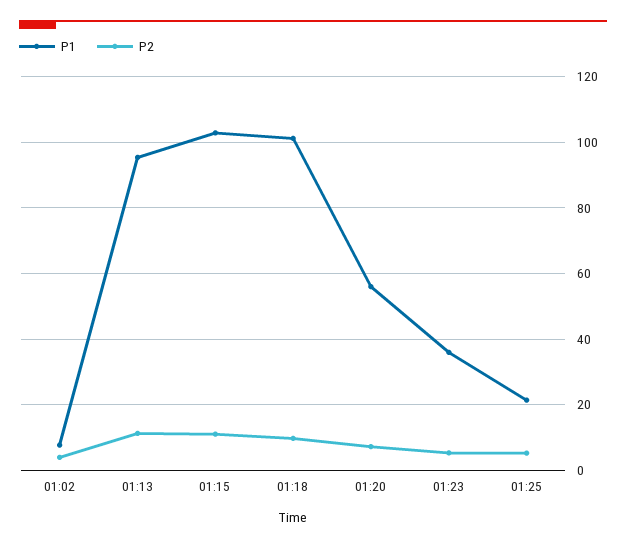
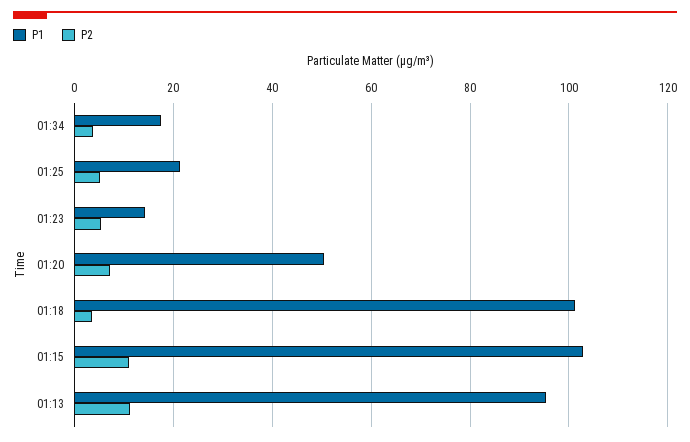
P1, 01:02: 8 -> none
P2, 01:02: 4 -> none
P2, 01:18: 10 -> 4
P1, 01:20: 56 -> 50
P1, 01:23: 36 -> 14
P1, 01:34: none -> 18
P2, 01:34: none -> 4

